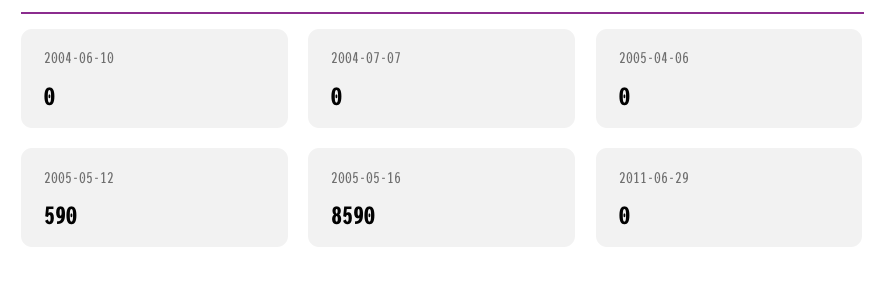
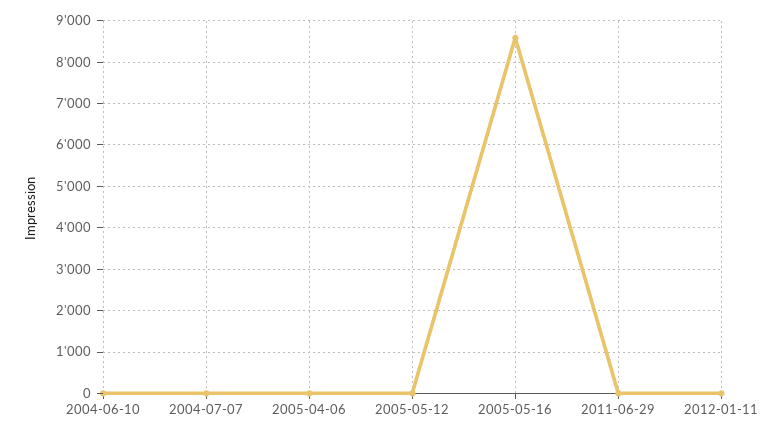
2005-05-12: 590 -> 0
2012-01-11: none -> 0

